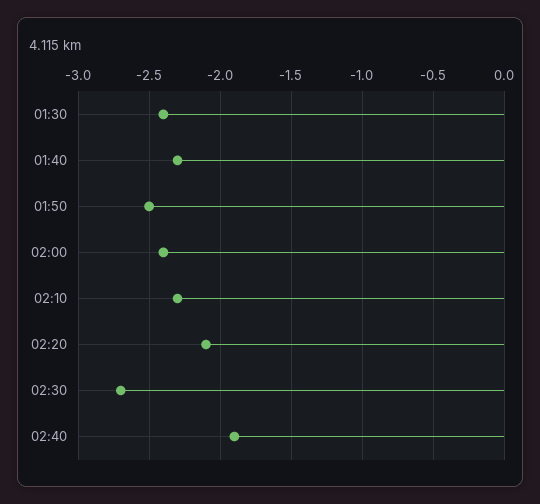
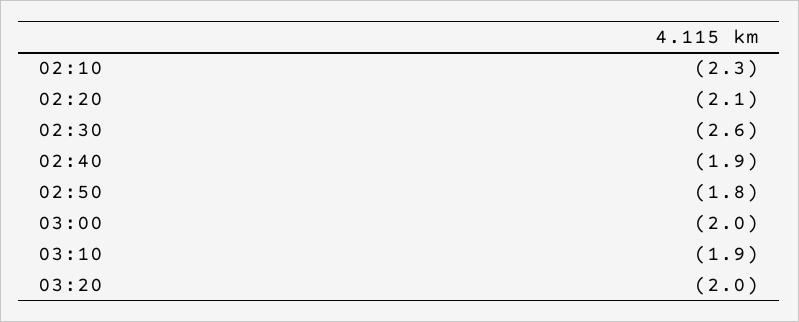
01:30: -2.4 -> none
01:40: -2.3 -> none
01:50: -2.5 -> none
02:00: -2.4 -> none
02:30: -2.7 -> -2.6
02:50: none -> -1.8
03:00: none -> -2
03:10: none -> -1.9
03:20: none -> -2

